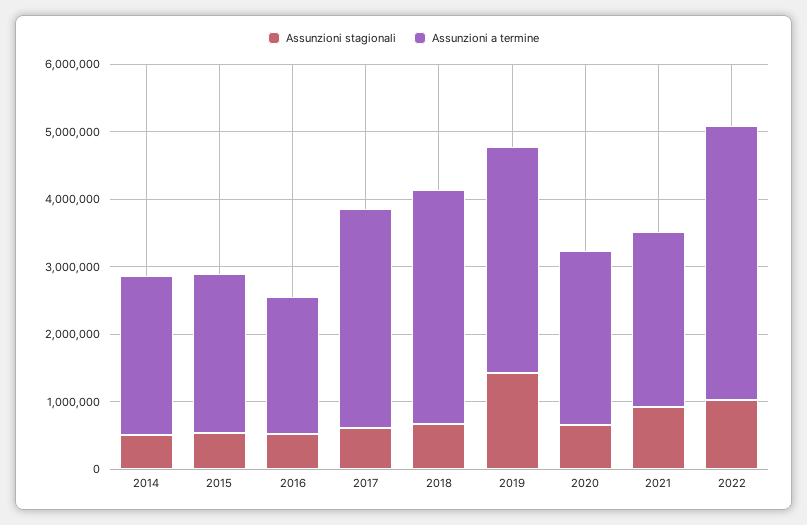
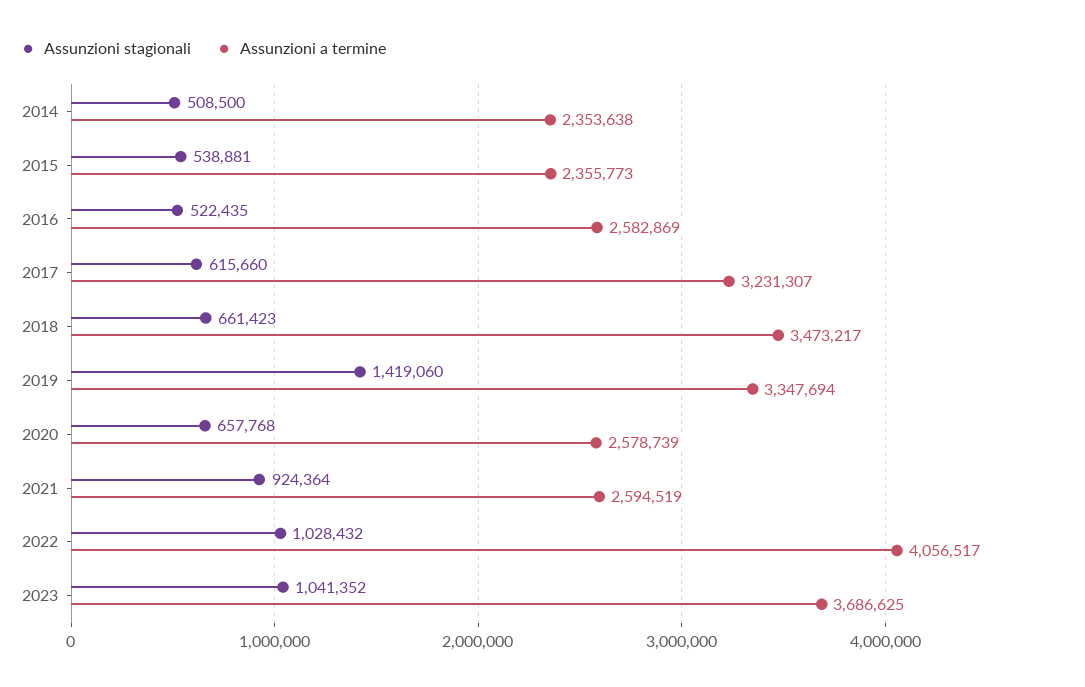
Assunzioni a termine, 2016: 2000000 -> 2582869
Assunzioni stagionali, 2023: none -> 1041352
Assunzioni a termine, 2023: none -> 3686625

